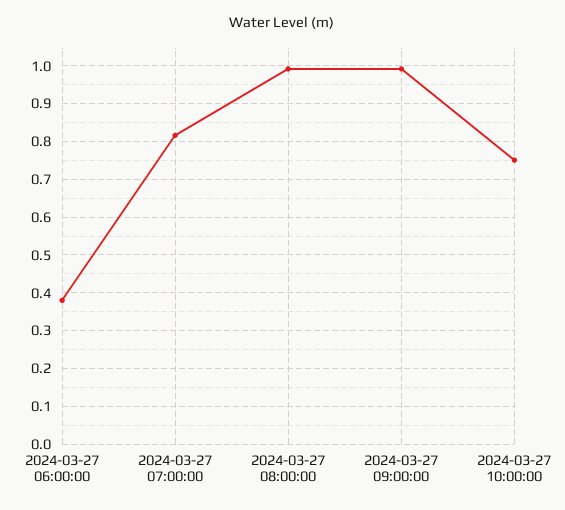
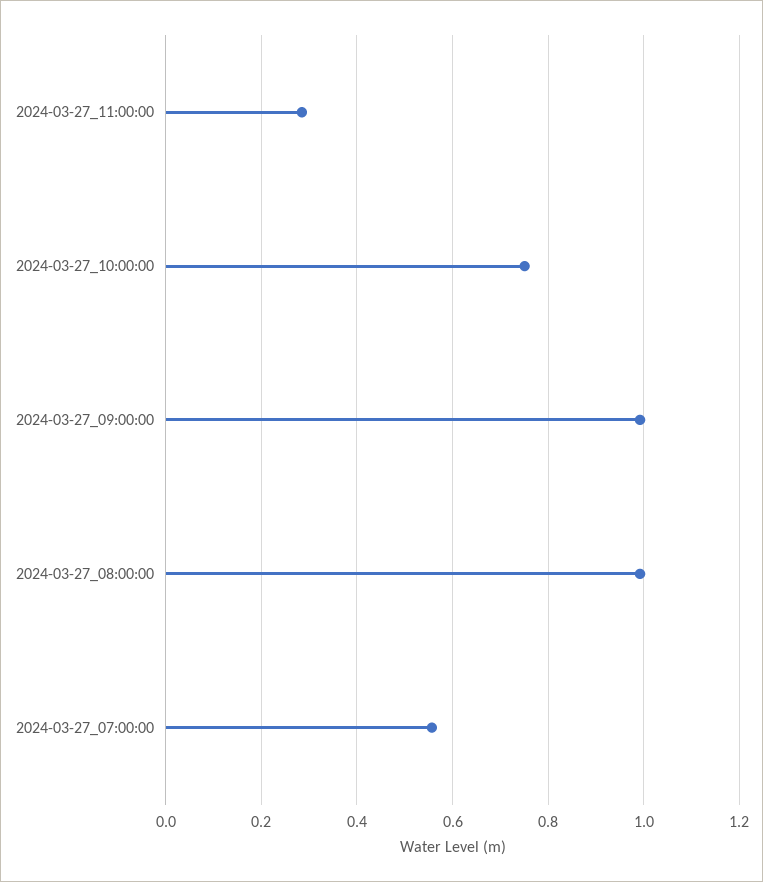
2024-03-27 06:00:00: 0.38 -> none
2024-03-27 07:00:00: 0.82 -> 0.56
2024-03-27_11:00:00: none -> 0.28

